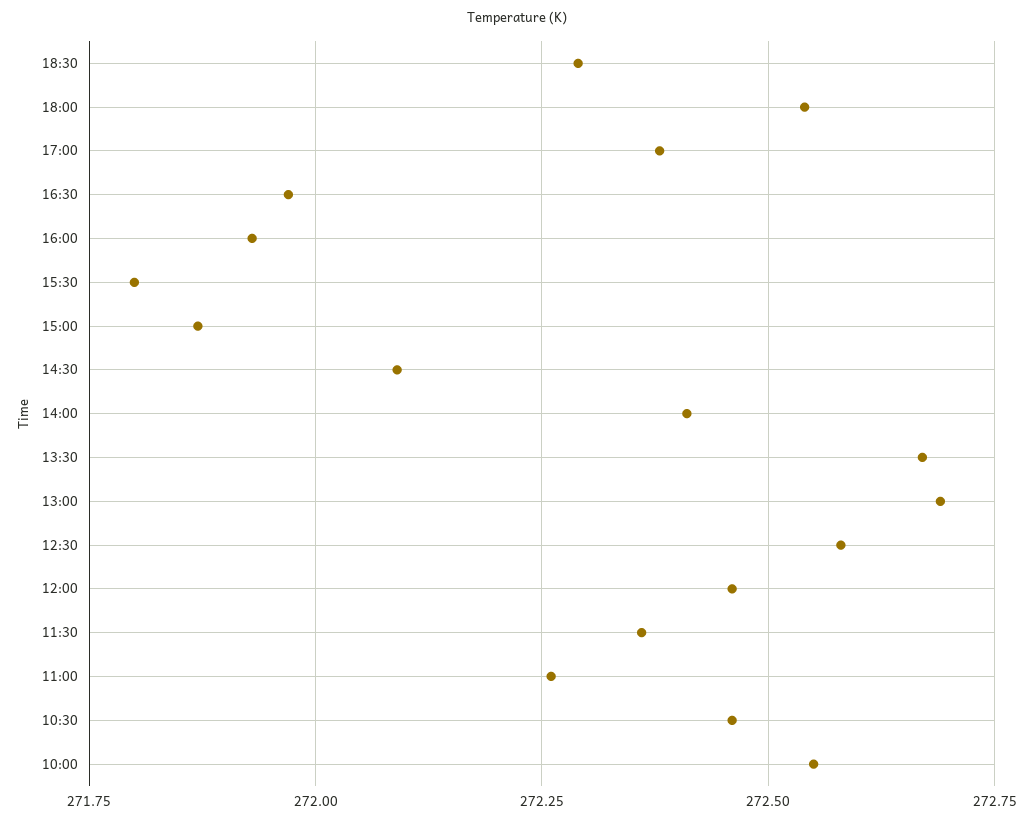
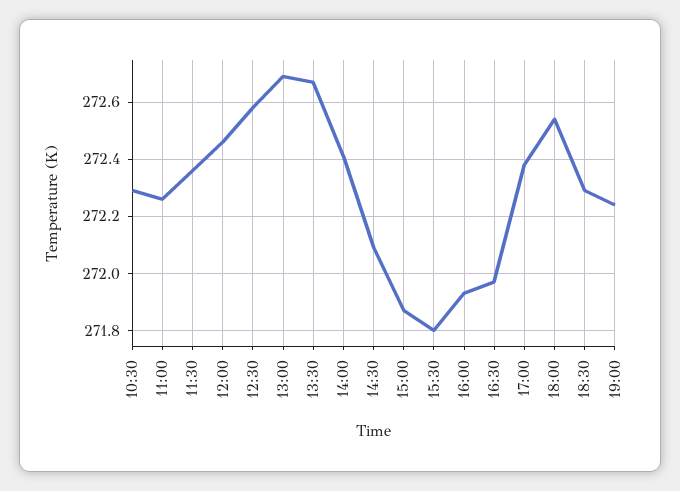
10:30: 272.45 -> 272.3
10:00: 272.55 -> none
19:00: none -> 272.25

